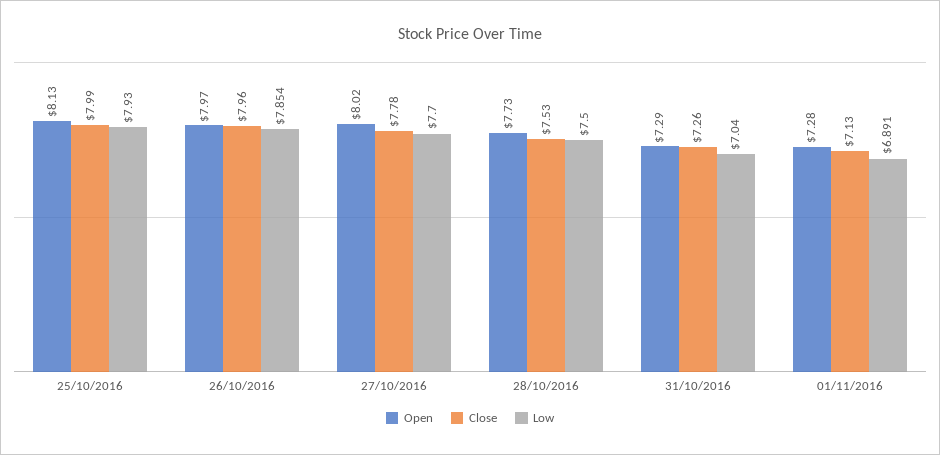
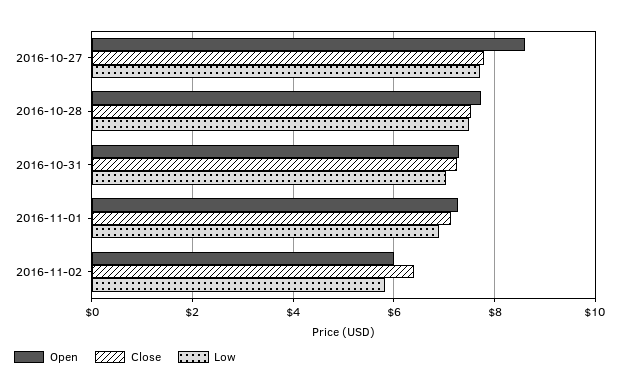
Open, 25/10/2016: 8.13 -> none
Close, 25/10/2016: 7.99 -> none
Low, 25/10/2016: 7.93 -> none
Open, 26/10/2016: 7.97 -> none
Close, 26/10/2016: 7.96 -> none
Low, 26/10/2016: 7.854 -> none
Open, 27/10/2016: 8.02 -> 8.6
Open, 2016-11-02: none -> 6
Close, 2016-11-02: none -> 6.4
Low, 2016-11-02: none -> 5.8

